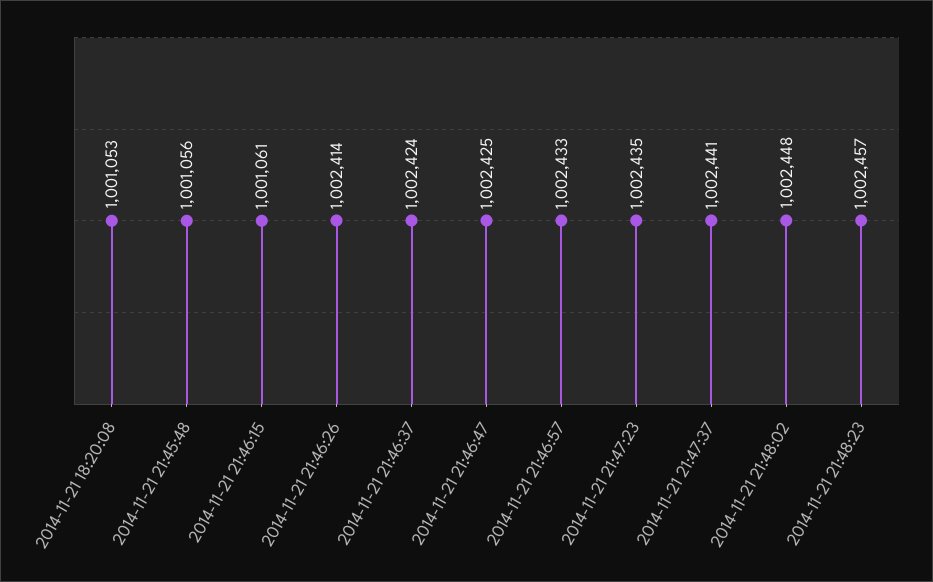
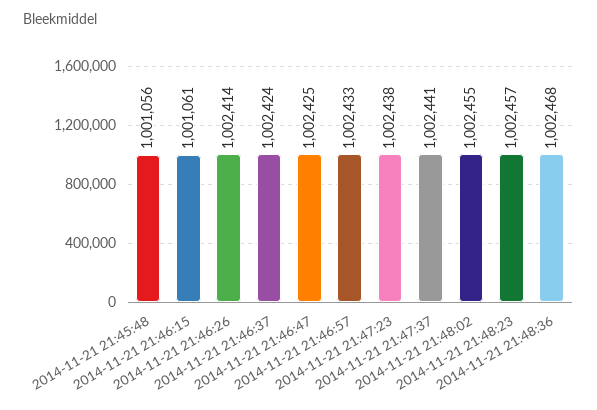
2014-11-21 18:20:08: 1001053 -> none
2014-11-21 21:47:23: 1002435 -> 1002438
2014-11-21 21:48:02: 1002448 -> 1002455
2014-11-21 21:48:36: none -> 1002468

